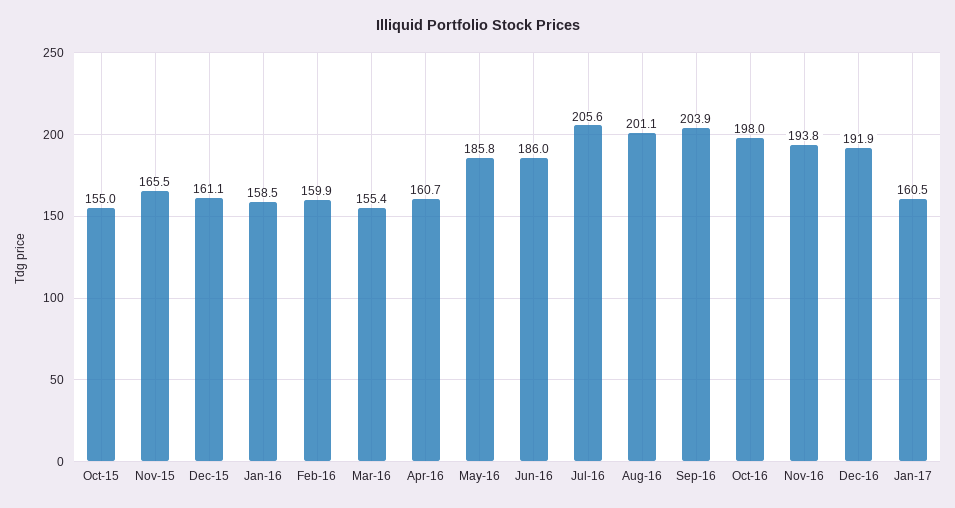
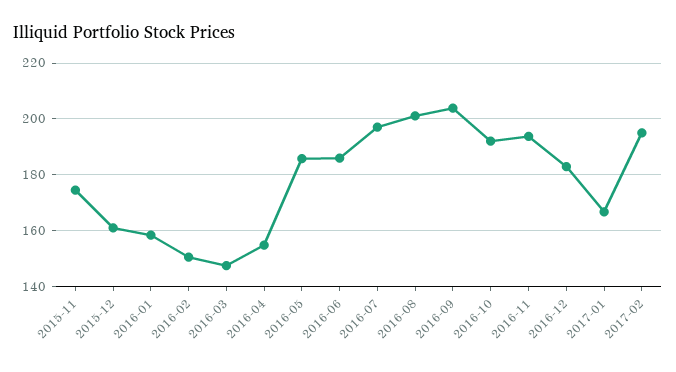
Oct-15: 155 -> none
Nov-15: 165.5 -> 175
Feb-16: 159.9 -> 150
Mar-16: 155.4 -> 147.5
Apr-16: 160.7 -> 155
Jul-16: 205.6 -> 197.5
Oct-16: 198 -> 192.5
Dec-16: 191.9 -> 182.5
Jan-17: 160.5 -> 167.5
2017-02: none -> 195

